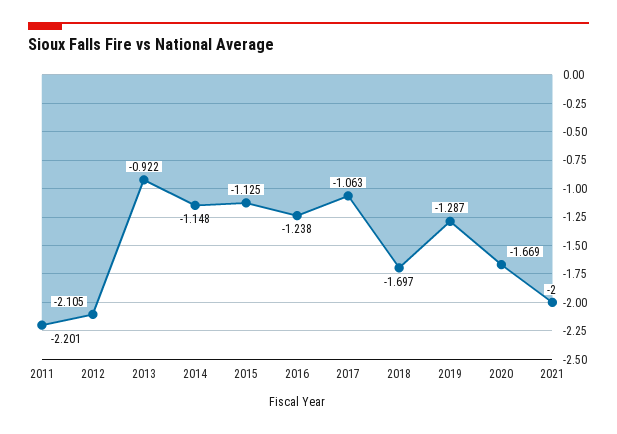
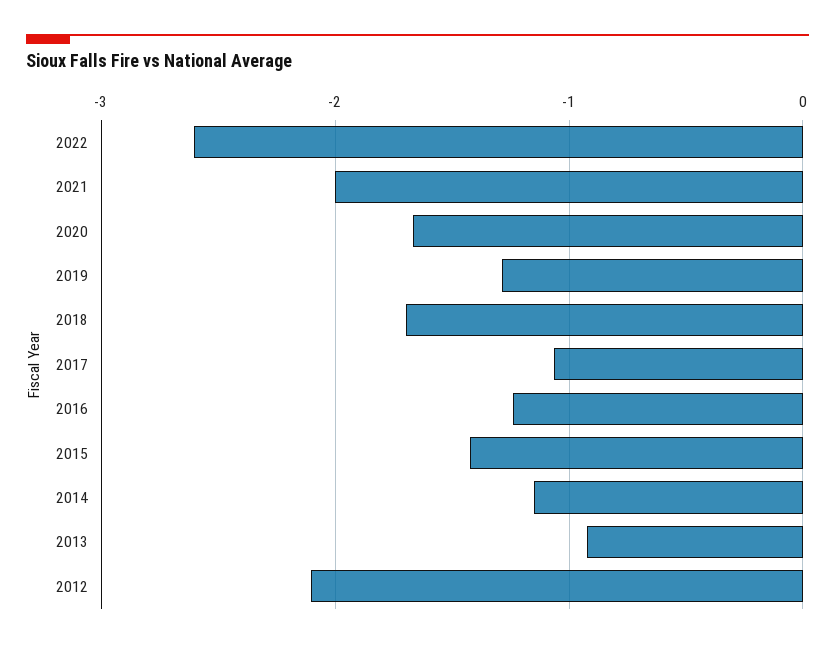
2011: -2.201 -> none
2015: -1.125 -> -1.4
2022: none -> -2.6

